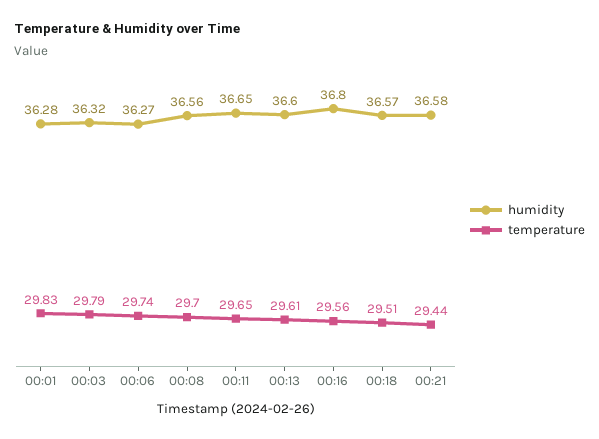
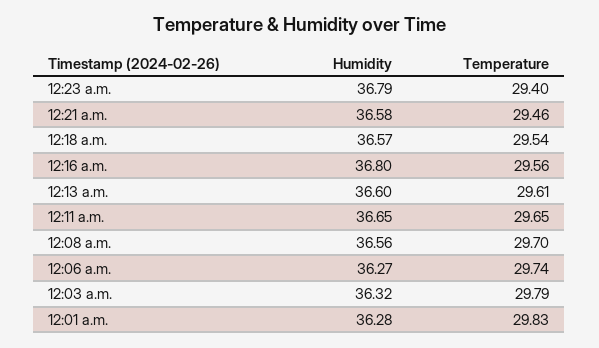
temperature, 00:18: 29.51 -> 29.54
temperature, 00:21: 29.44 -> 29.46
humidity, 12:23 a.m.: none -> 36.79
temperature, 12:23 a.m.: none -> 29.4

